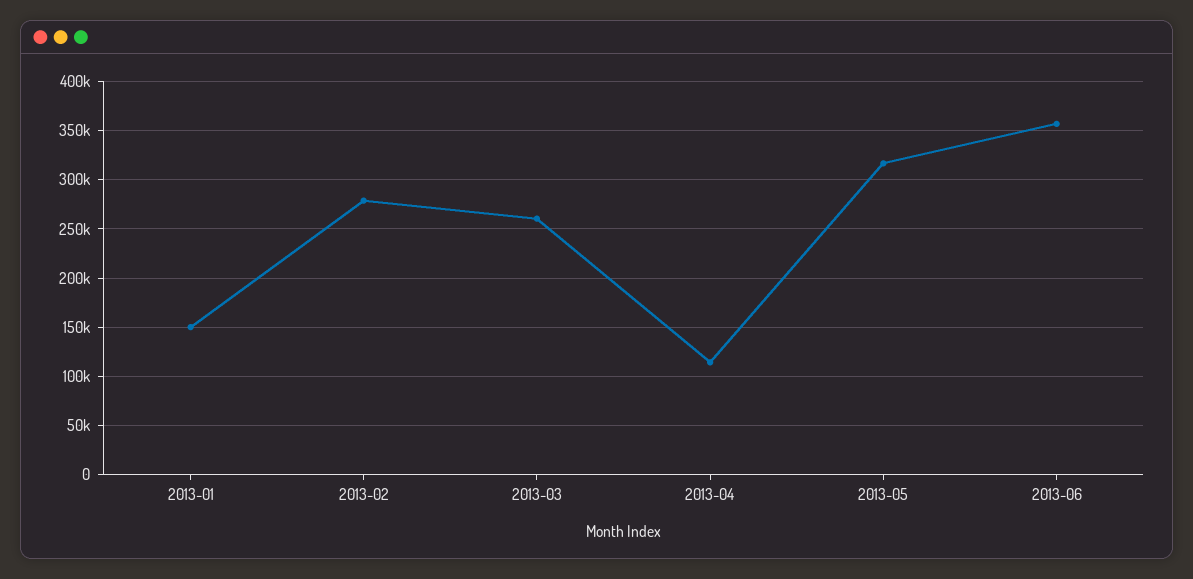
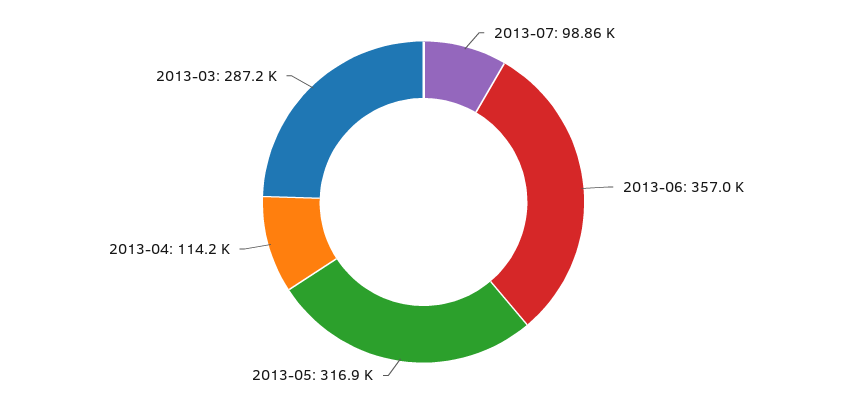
2013-01: 150000 -> none
2013-02: 280000 -> none
2013-03: 260000 -> 287200
2013-07: none -> 98860

